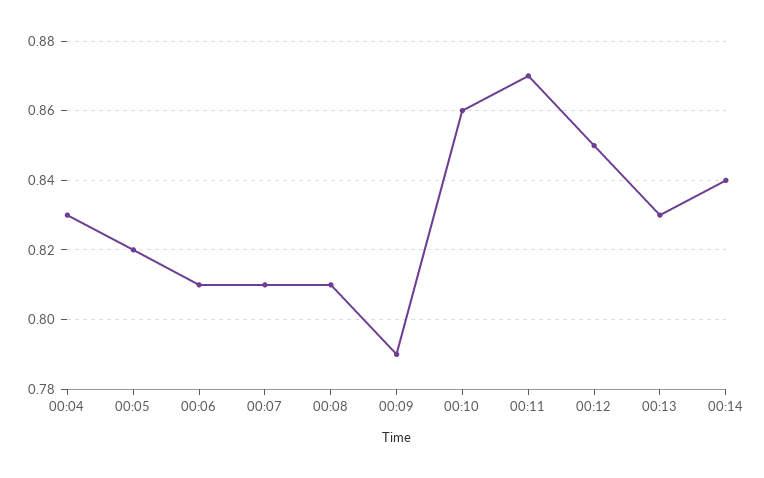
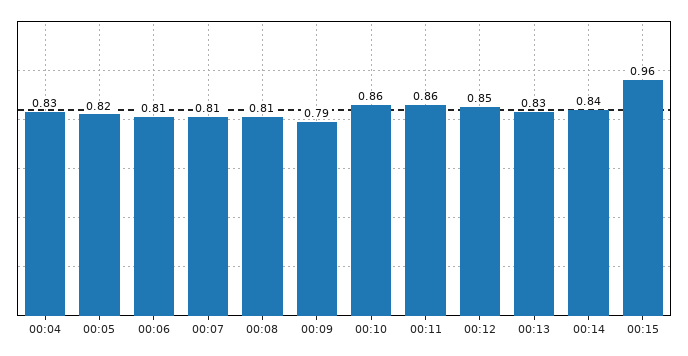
00:11: 0.87 -> 0.86
00:15: none -> 0.96

